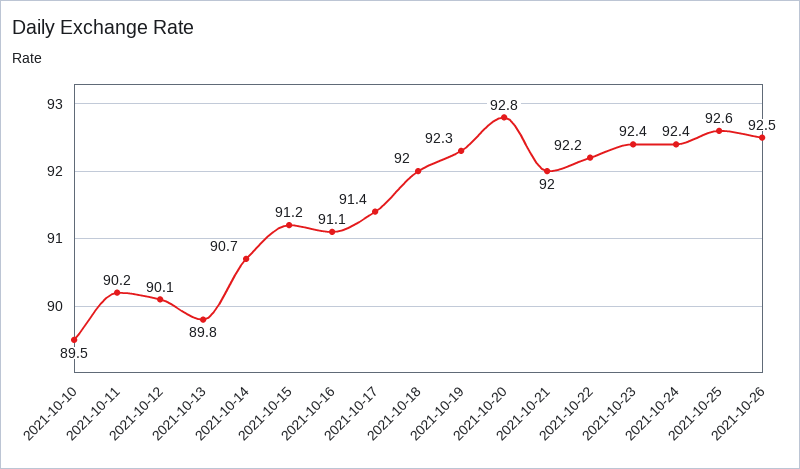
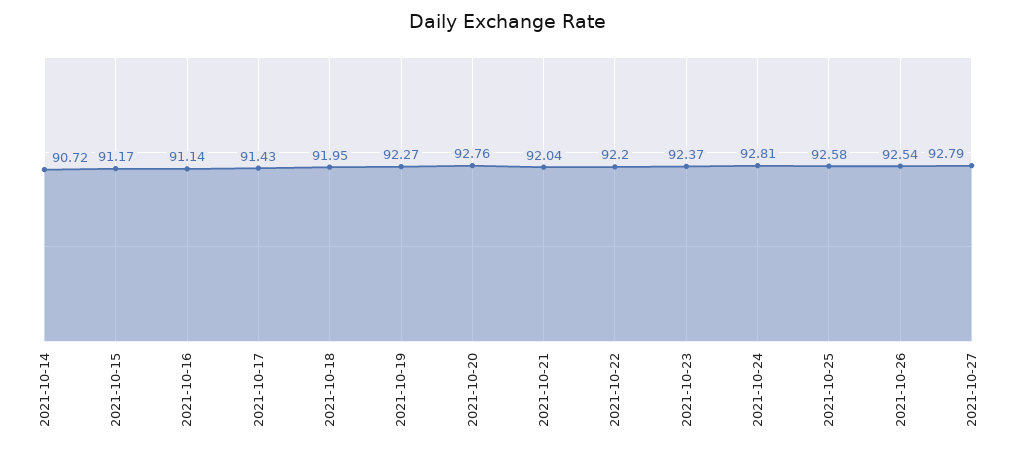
2021-10-10: 89.5 -> none
2021-10-11: 90.2 -> none
2021-10-12: 90.1 -> none
2021-10-13: 89.8 -> none
2021-10-24: 92.4 -> 92.81
2021-10-27: none -> 92.79

